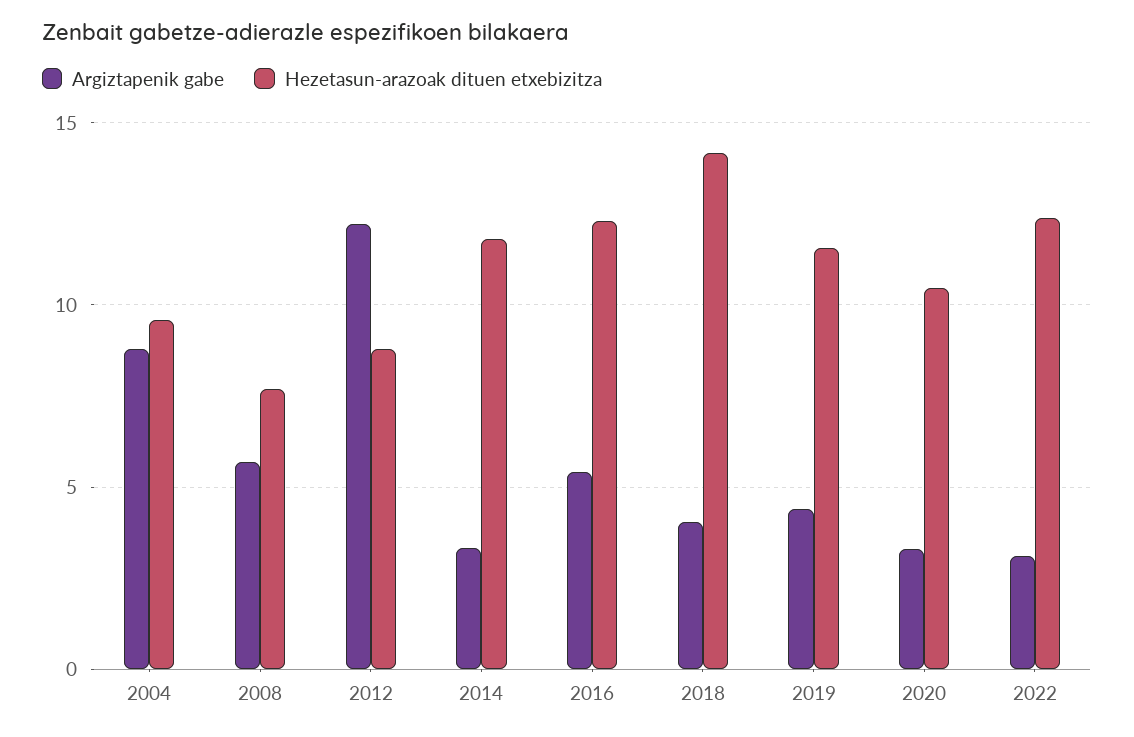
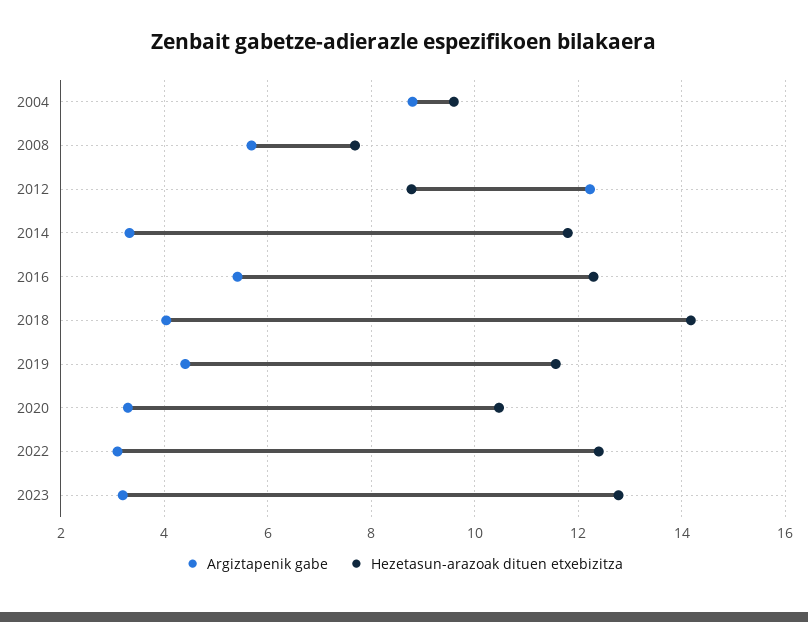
Argiztapenik gabe, 2023: none -> 3.2
Hezetasun-arazoak dituen etxebizitza, 2023: none -> 12.8

